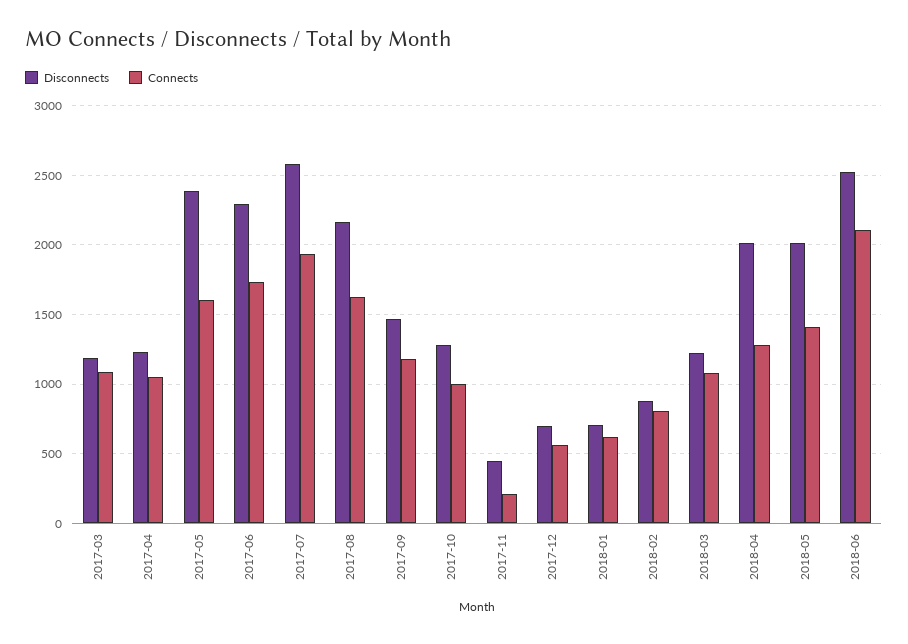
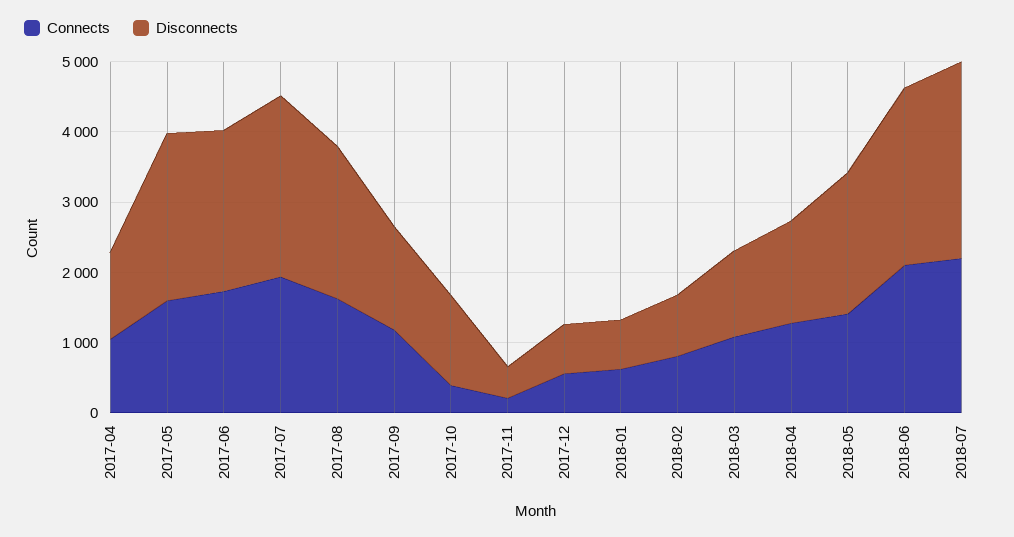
Disconnects, 2017-03: 1200 -> none
Connects, 2017-03: 1100 -> none
Connects, 2017-10: 1000 -> 400
Disconnects, 2018-04: 2000 -> 1400
Connects, 2018-07: none -> 2200
Disconnects, 2018-07: none -> 2800

